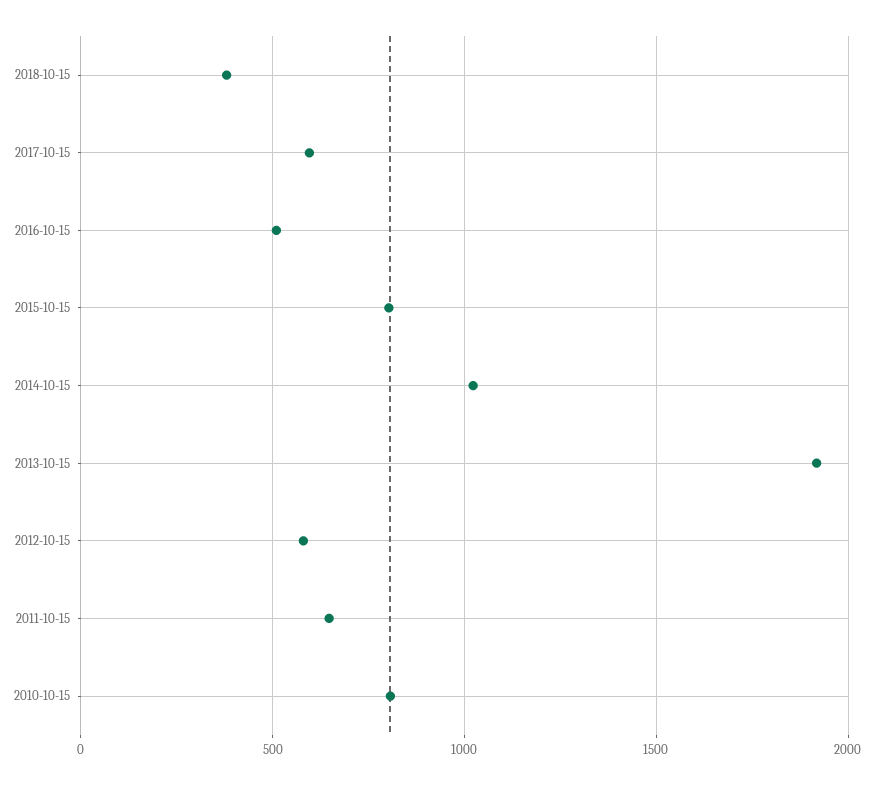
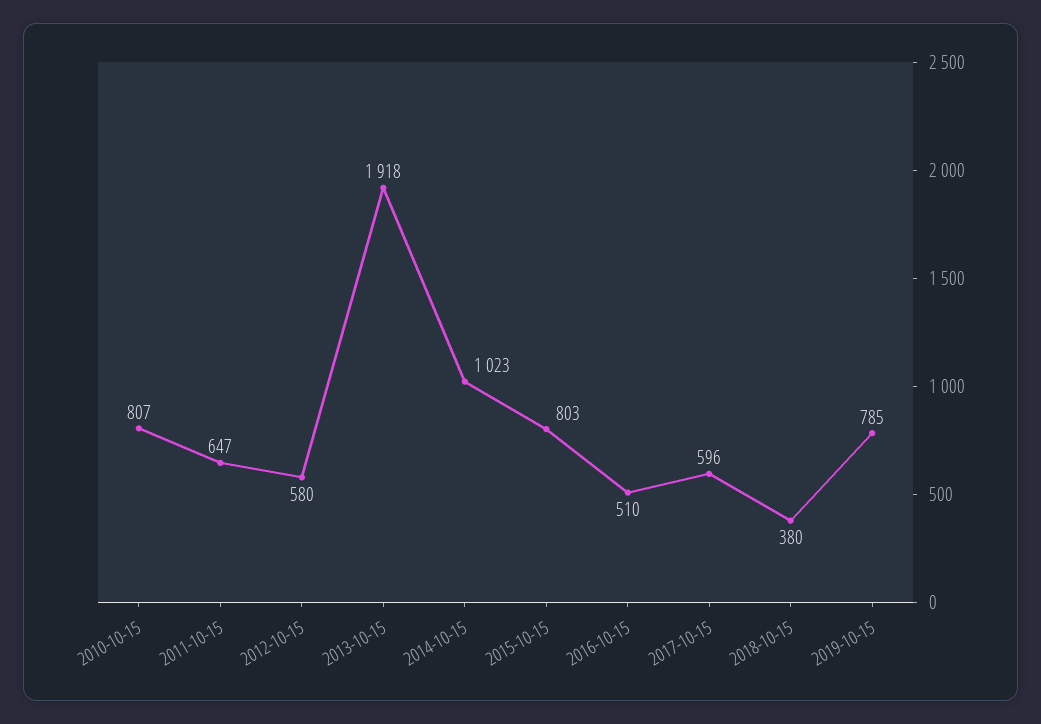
2019-10-15: none -> 785

